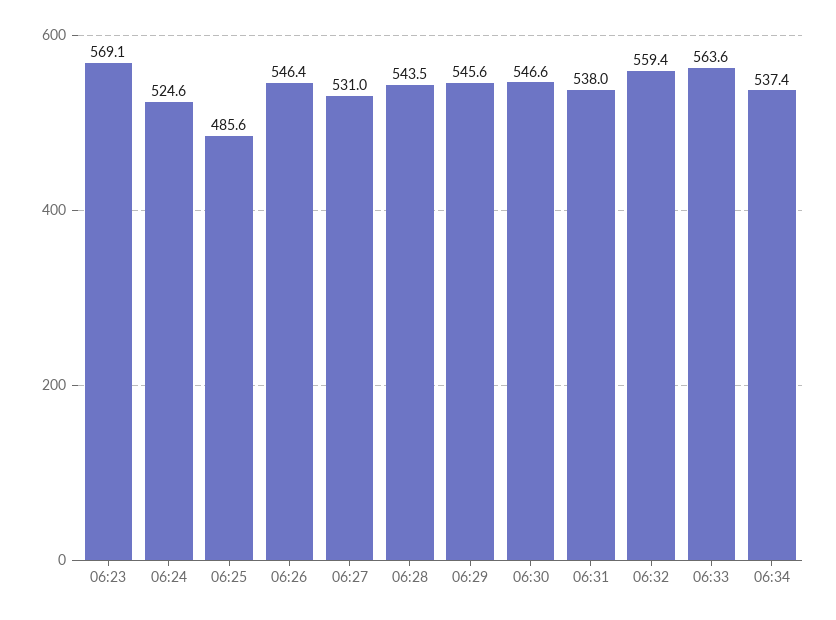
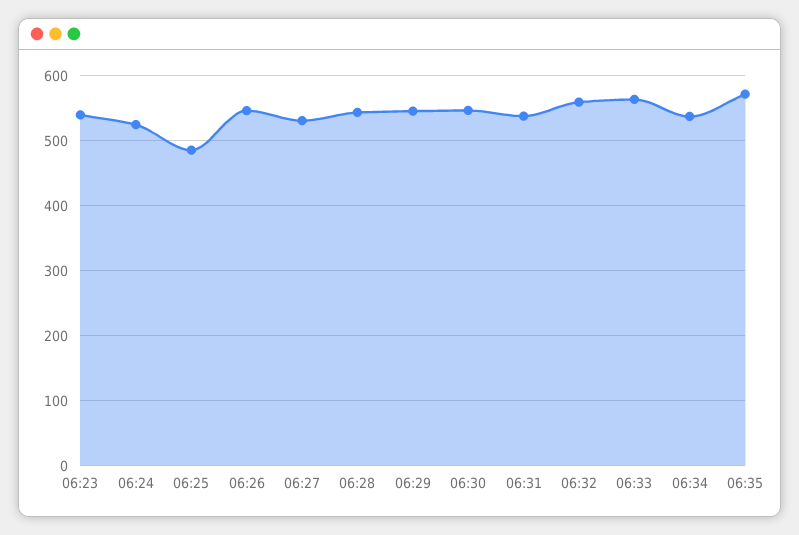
06:23: 569.1 -> 540
06:35: none -> 570

